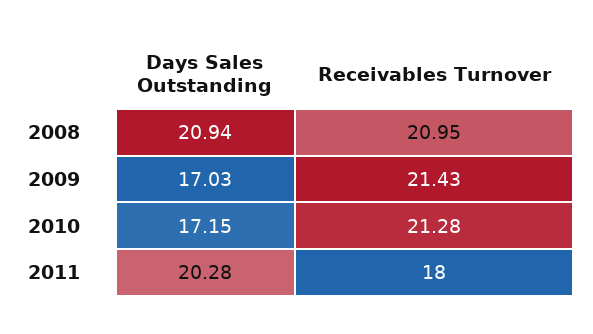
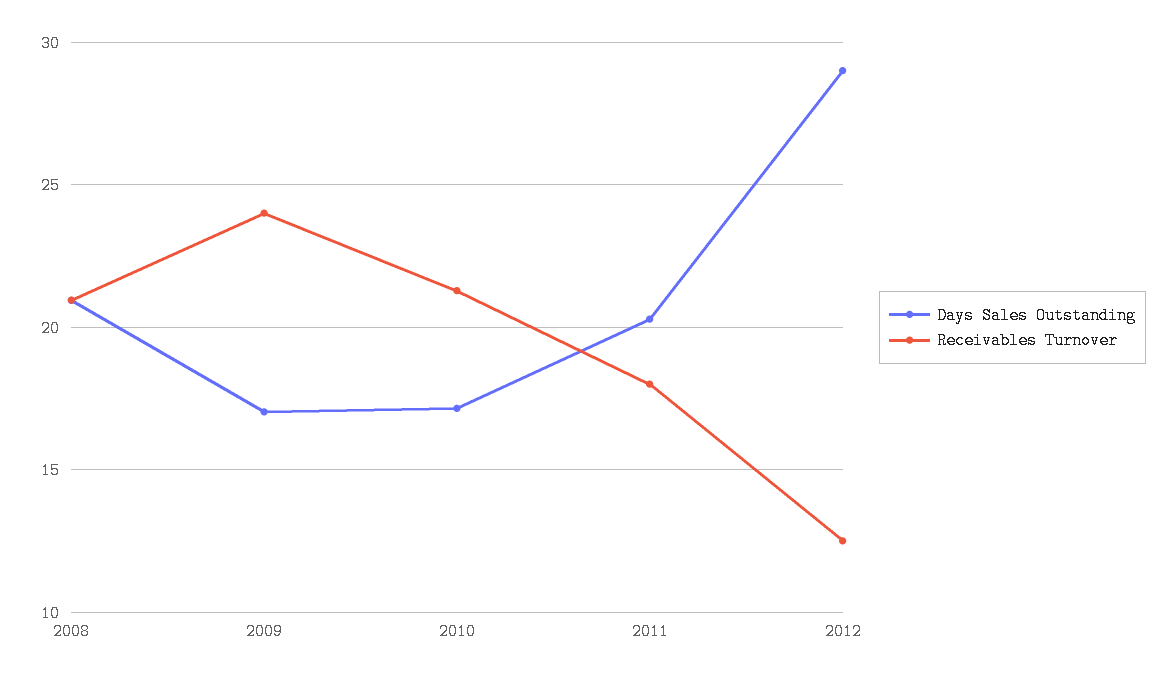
Receivables Turnover, 2009: 21.43 -> 24
Days Sales Outstanding, 2012: none -> 29
Receivables Turnover, 2012: none -> 12.5

